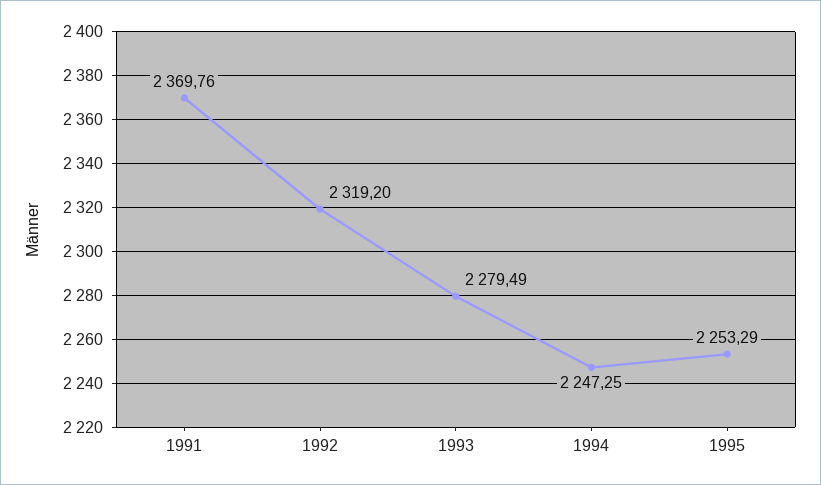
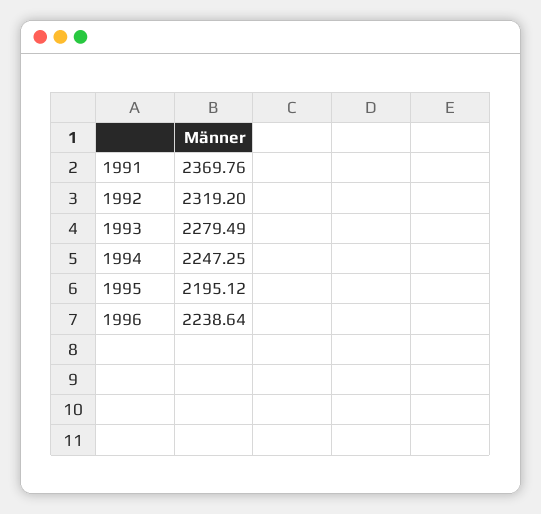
1995: 2253.29 -> 2195.12
1996: none -> 2238.64

